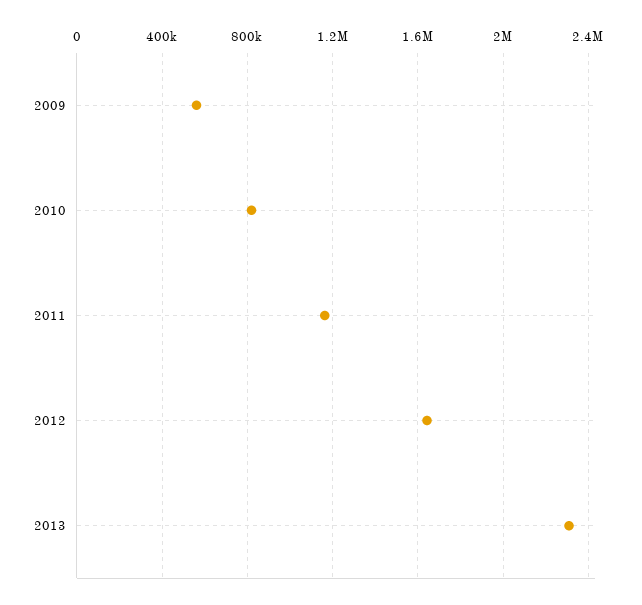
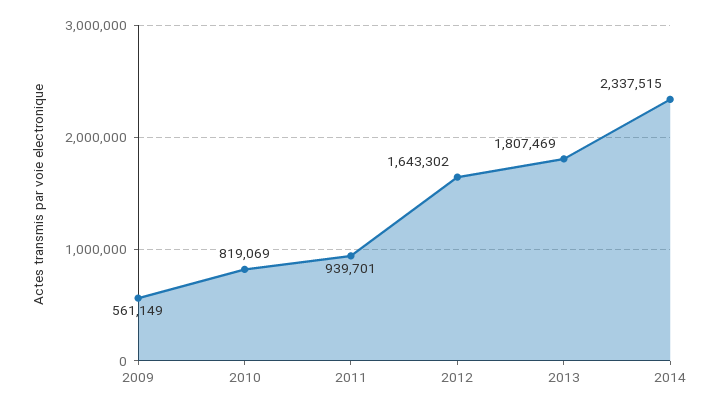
2011: 1150000 -> 939701
2013: 2300000 -> 1807469
2014: none -> 2337515

